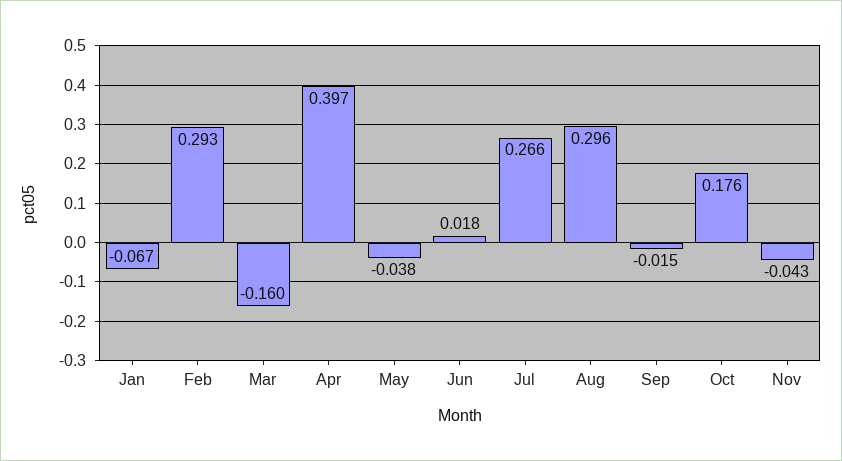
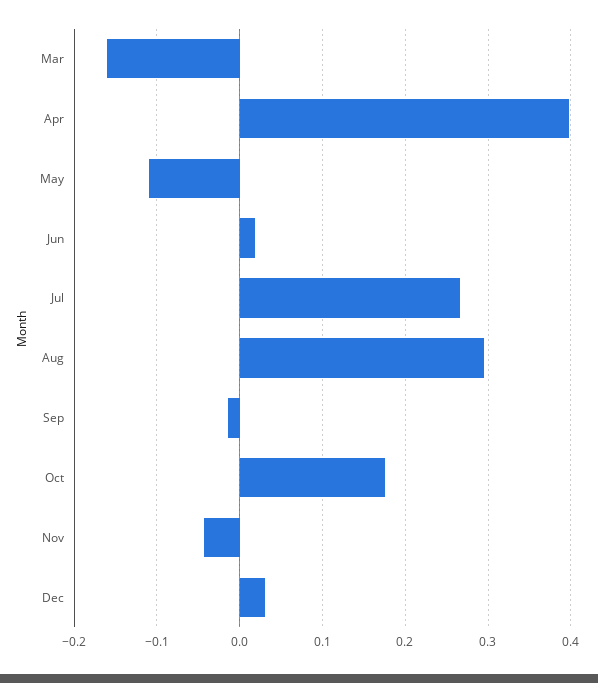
Jan: -0.067 -> none
Feb: 0.293 -> none
May: -0.038 -> -0.11
Dec: none -> 0.03

